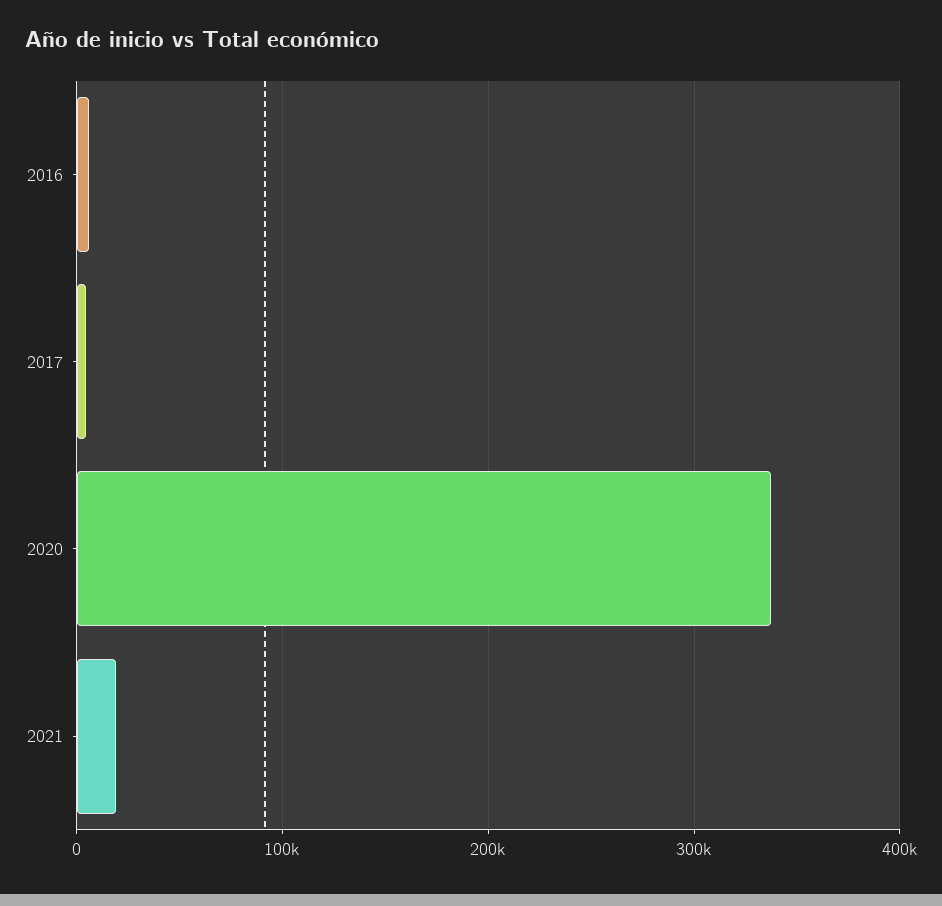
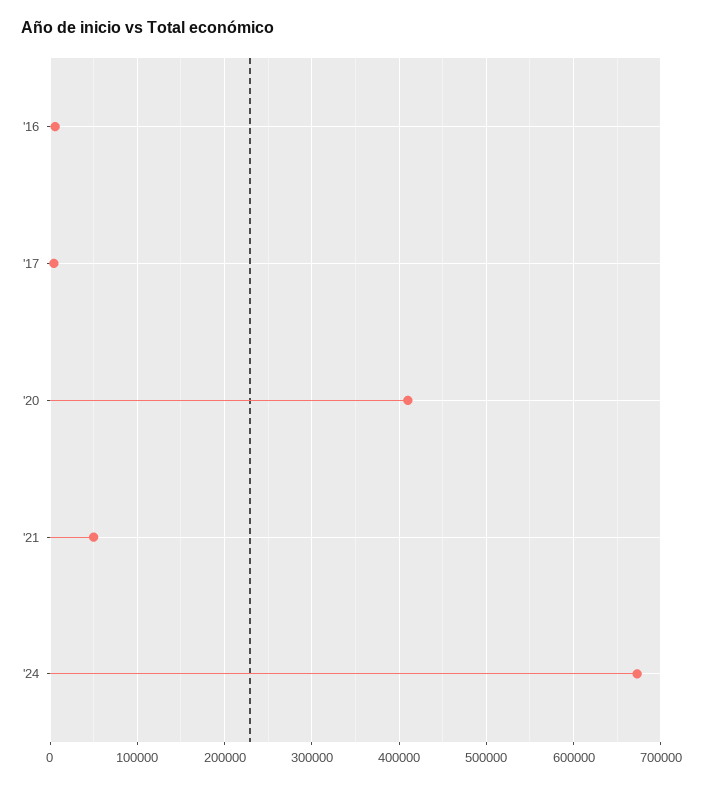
2020: 340000 -> 410000
2021: 20000 -> 50000
'24: none -> 670000

